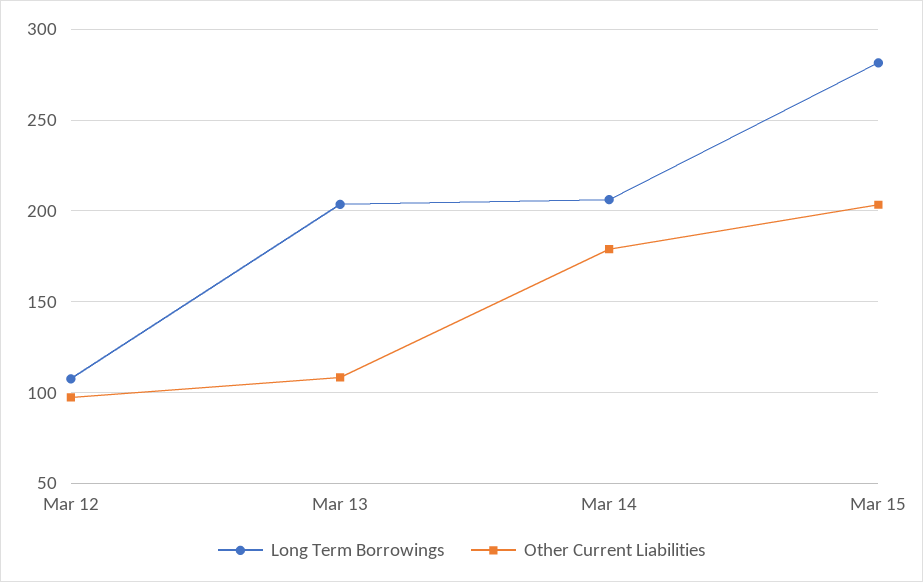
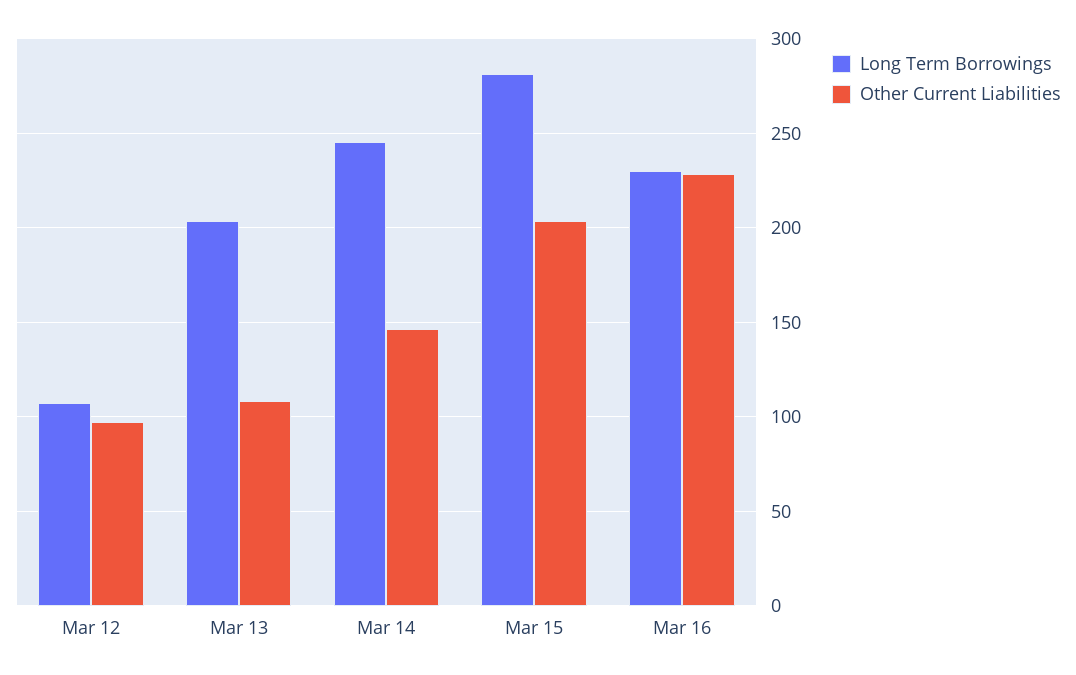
Long Term Borrowings, Mar 14: 205 -> 245
Other Current Liabilities, Mar 14: 180 -> 145
Long Term Borrowings, Mar 16: none -> 230
Other Current Liabilities, Mar 16: none -> 230

